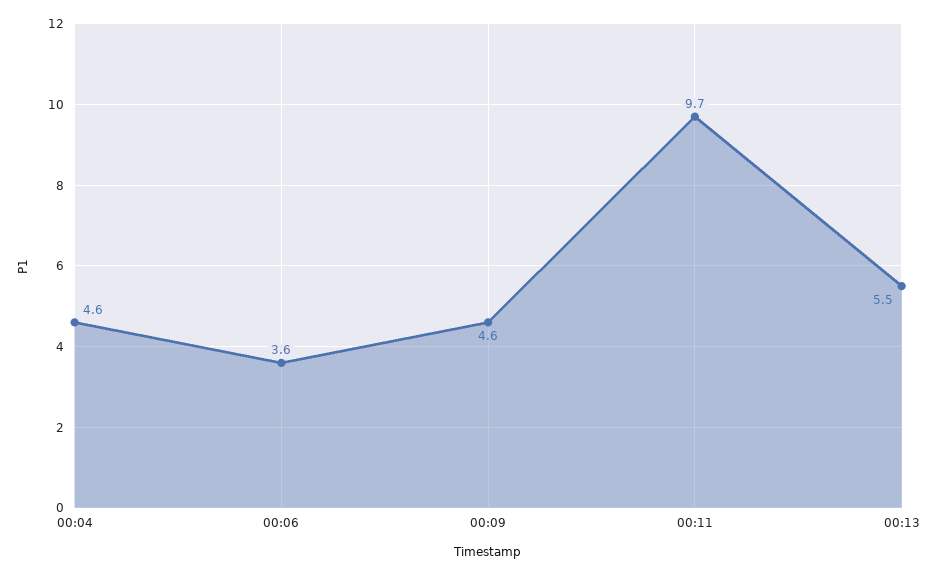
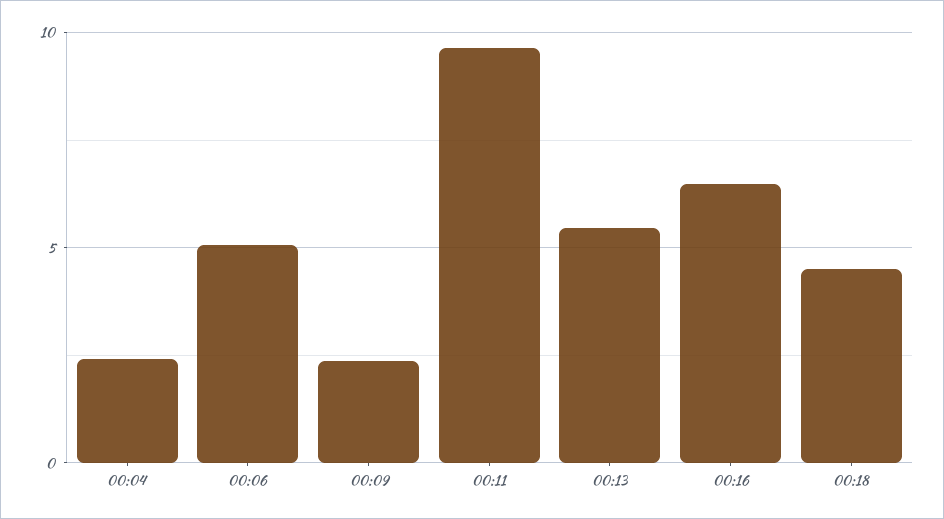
00:04: 4.6 -> 2.5
00:06: 3.6 -> 5
00:09: 4.6 -> 2.5
00:16: none -> 6.5
00:18: none -> 4.5

